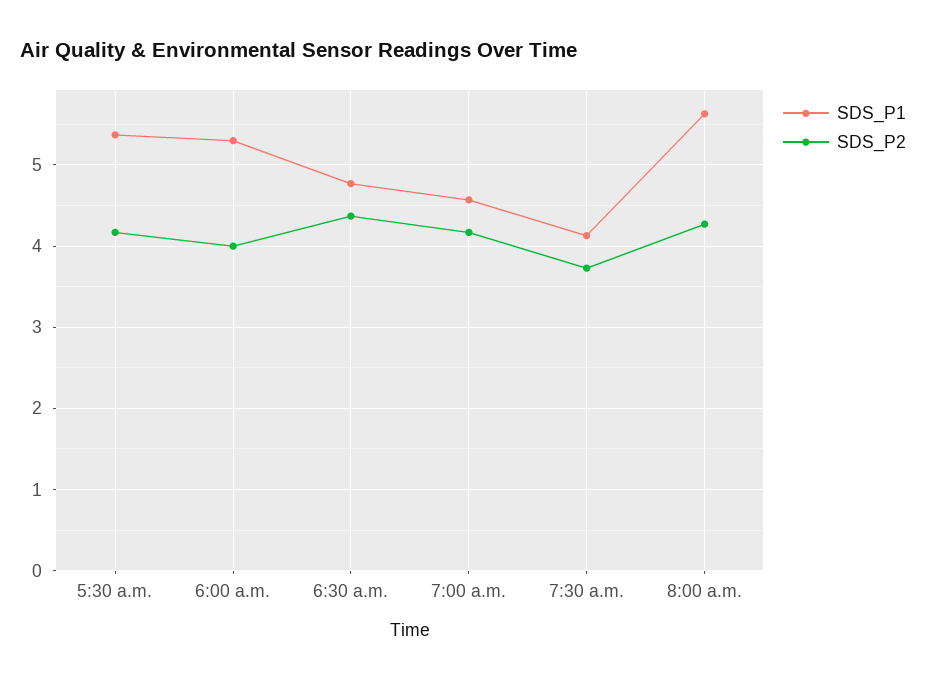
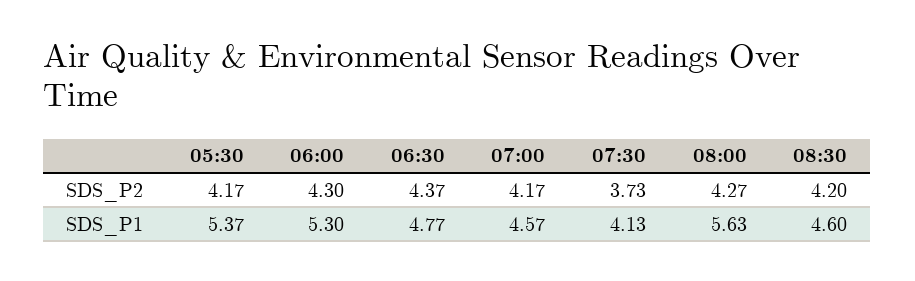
SDS_P2, 6:00 a.m.: 4 -> 4.3
SDS_P2, 08:30: none -> 4.2
SDS_P1, 08:30: none -> 4.6

